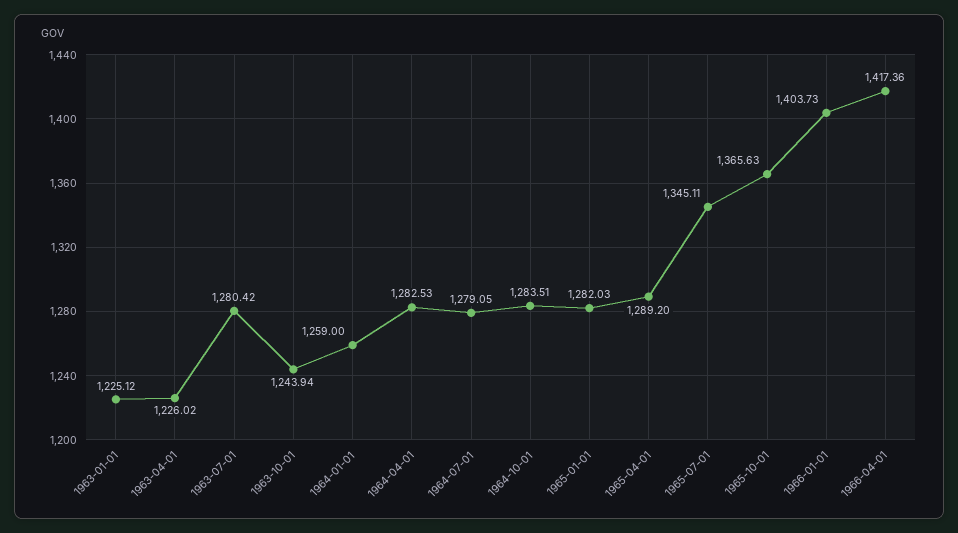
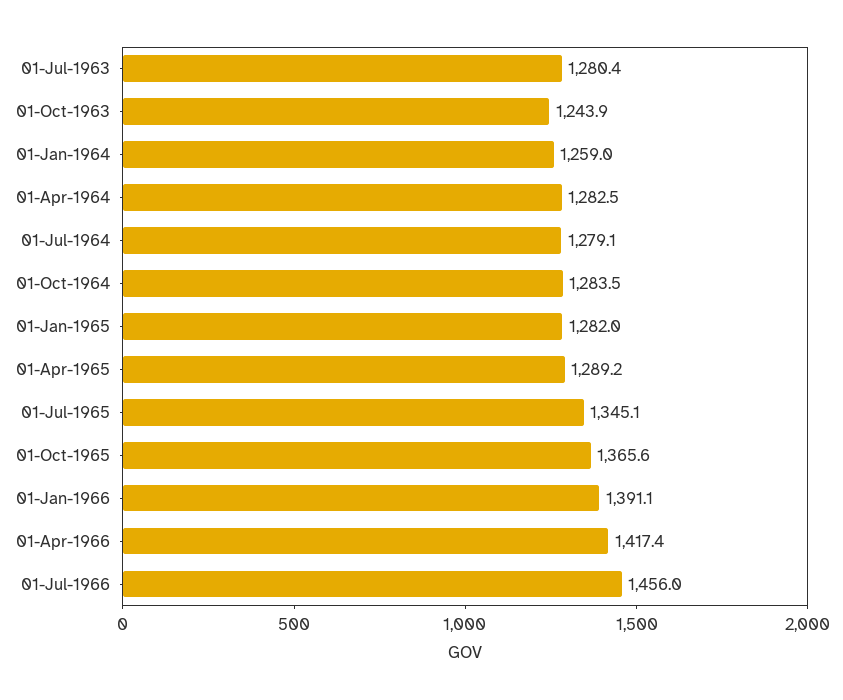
1963-01-01: 1225.12 -> none
1963-04-01: 1226.02 -> none
1966-01-01: 1403.73 -> 1391.1
01-Jul-1966: none -> 1456

